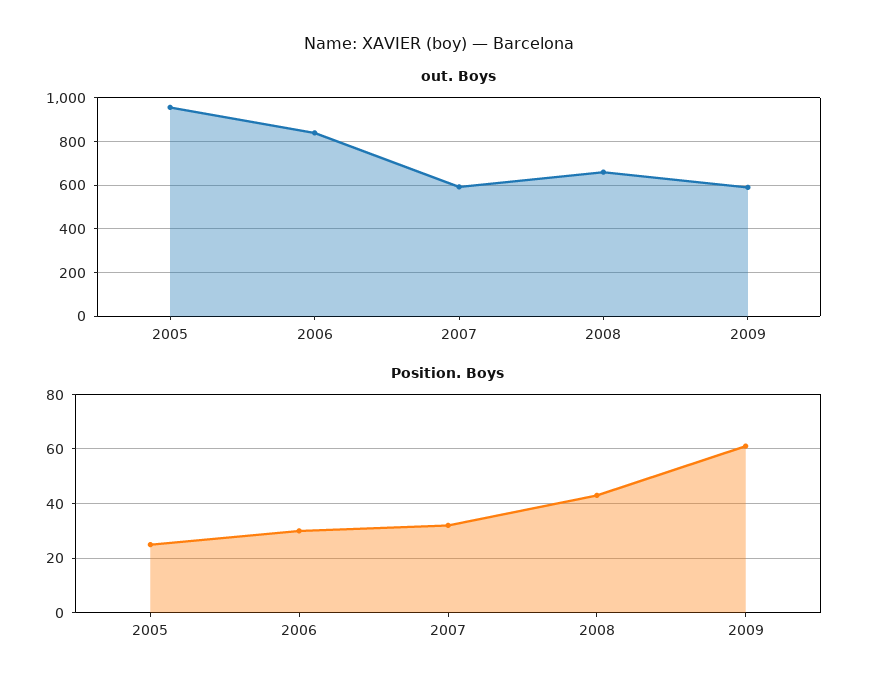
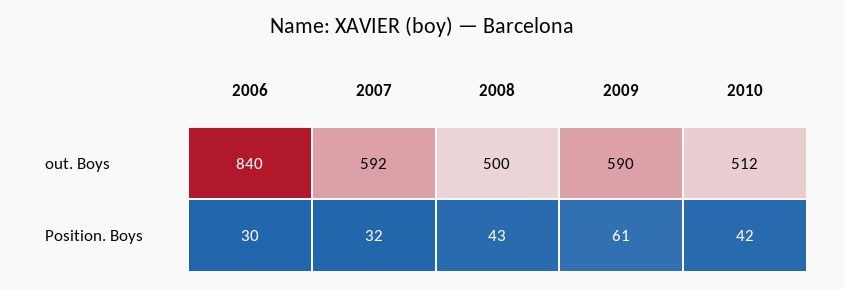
out. Boys, 2005: 950 -> none
out. Boys, 2008: 650 -> 500
Position. Boys, 2005: 25 -> none
out. Boys, 2010: none -> 512
Position. Boys, 2010: none -> 42

